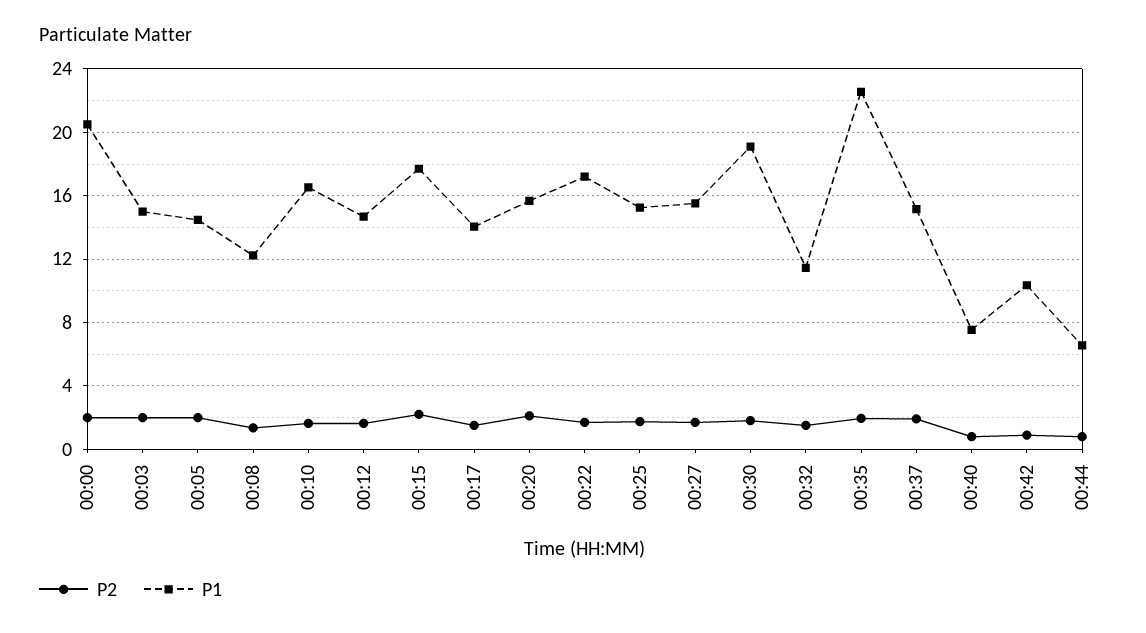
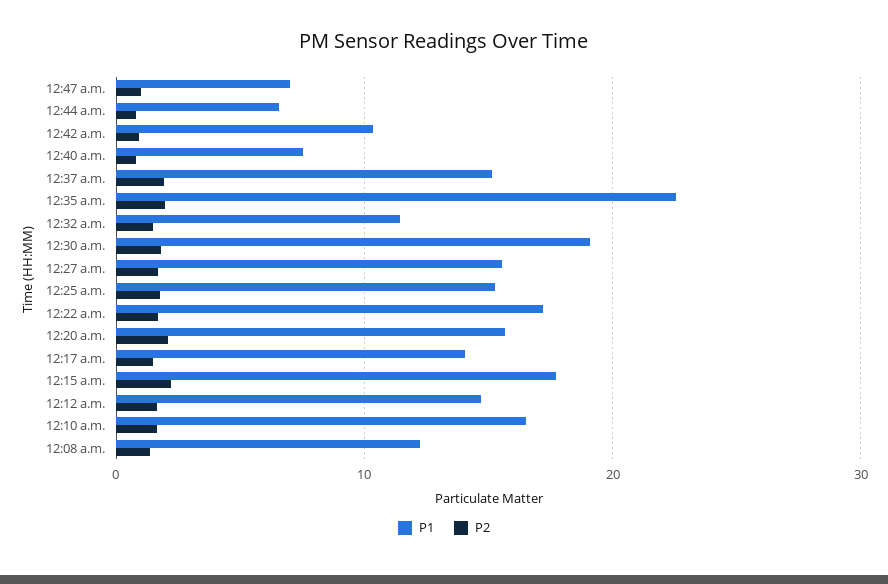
P2, 00:00: 2 -> none
P1, 00:00: 20.5 -> none
P2, 00:03: 2 -> none
P1, 00:03: 15 -> none
P2, 00:05: 2 -> none
P1, 00:05: 14.5 -> none
P1, 12:47 a.m.: none -> 7
P2, 12:47 a.m.: none -> 1

